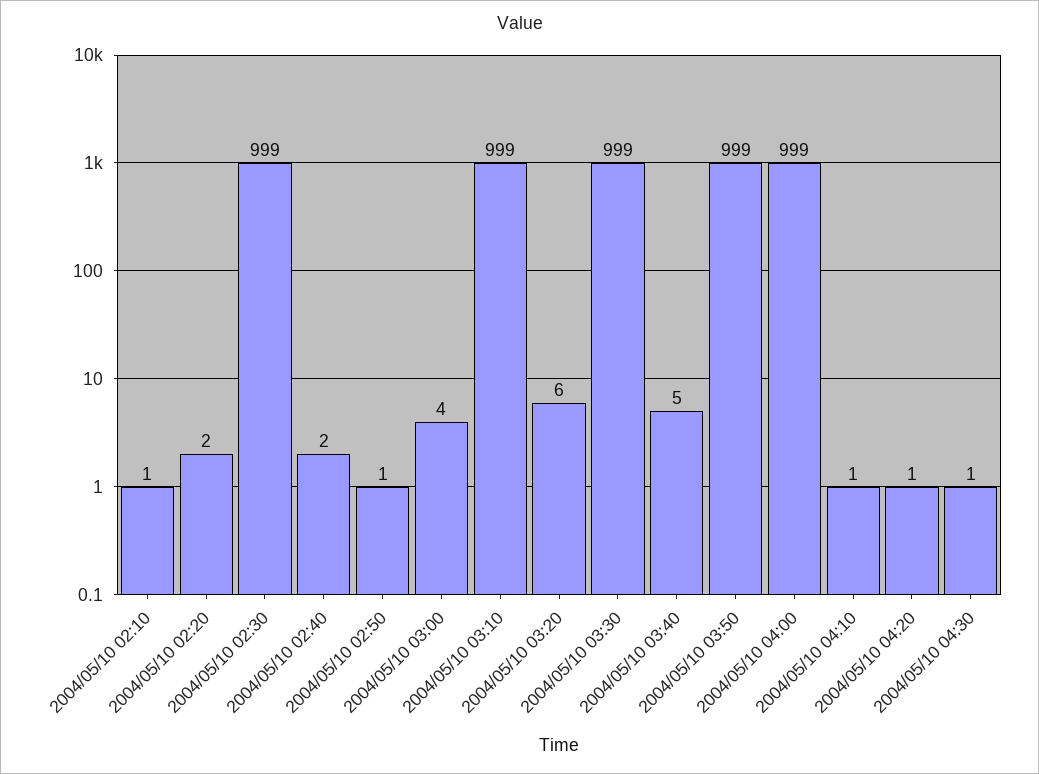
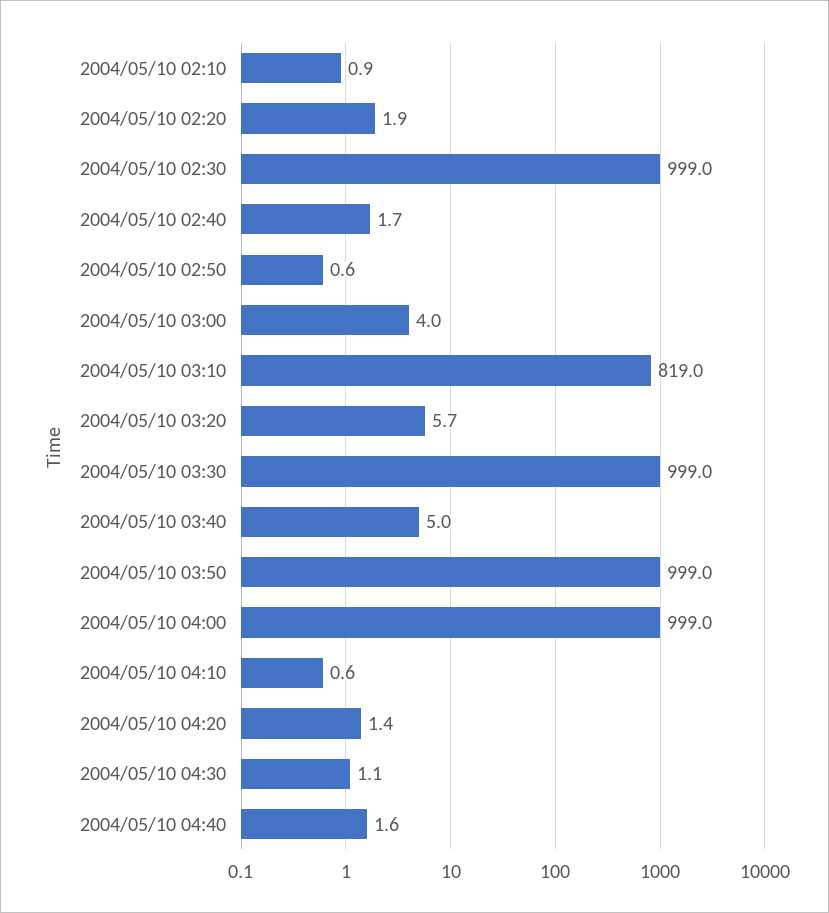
2004/05/10 03:10: 999 -> 819
2004/05/10 04:40: none -> 1.6

